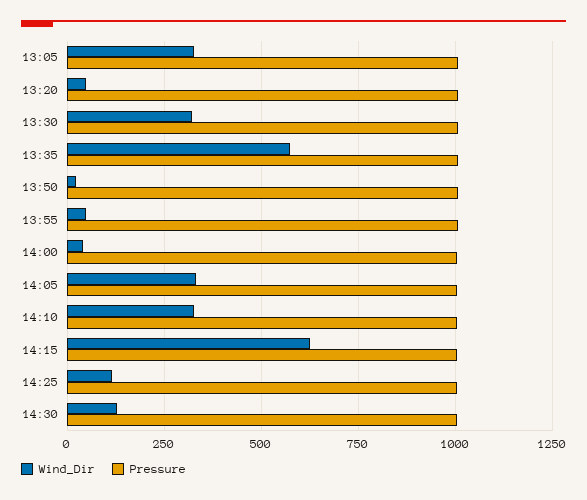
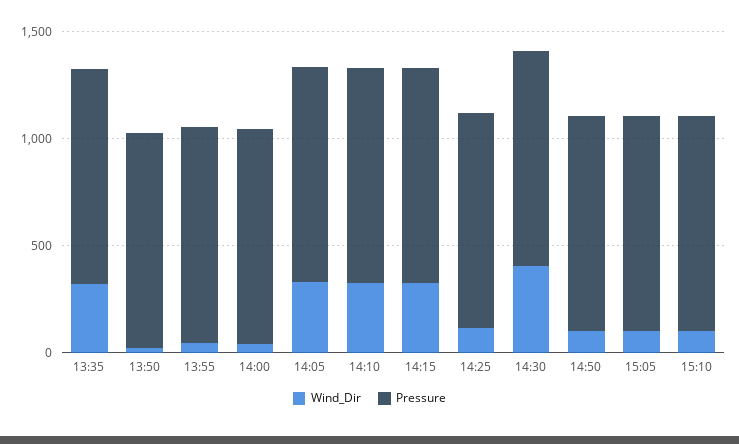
Wind_Dir, 13:05: 325 -> none
Pressure, 13:05: 1000 -> none
Wind_Dir, 13:20: 50 -> none
Pressure, 13:20: 1000 -> none
Wind_Dir, 13:30: 325 -> none
Pressure, 13:30: 1000 -> none
Wind_Dir, 13:35: 575 -> 300
Wind_Dir, 14:15: 625 -> 300
Wind_Dir, 14:30: 125 -> 400
Wind_Dir, 14:50: none -> 100
Pressure, 14:50: none -> 1000
Wind_Dir, 15:05: none -> 100
Pressure, 15:05: none -> 1000
Wind_Dir, 15:10: none -> 100
Pressure, 15:10: none -> 1000

